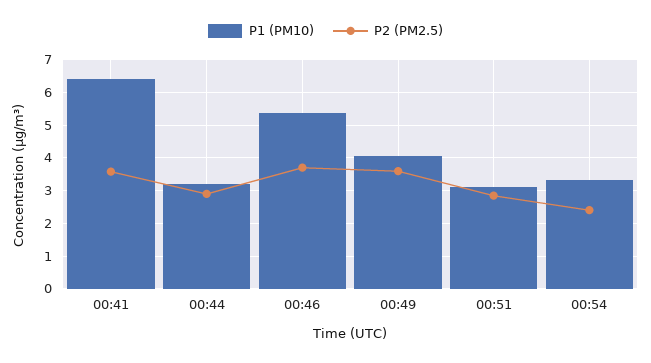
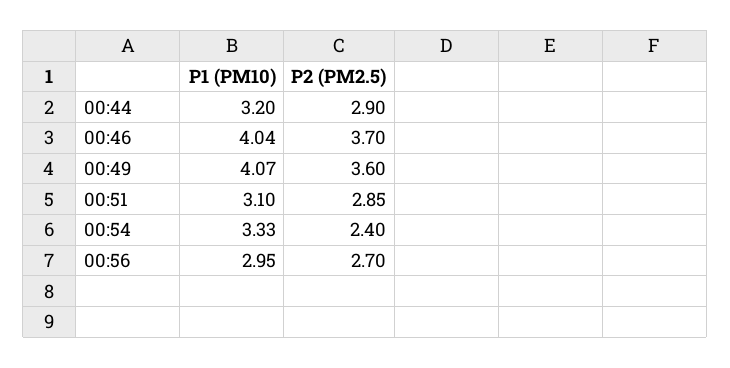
P1 (PM10), 00:41: 6.4 -> none
P2 (PM2.5), 00:41: 3.6 -> none
P1 (PM10), 00:46: 5.4 -> 4.04
P1 (PM10), 00:56: none -> 2.95
P2 (PM2.5), 00:56: none -> 2.7

